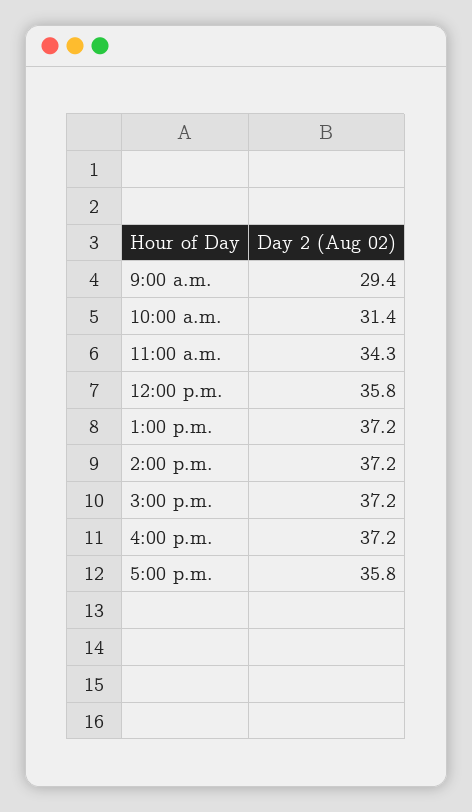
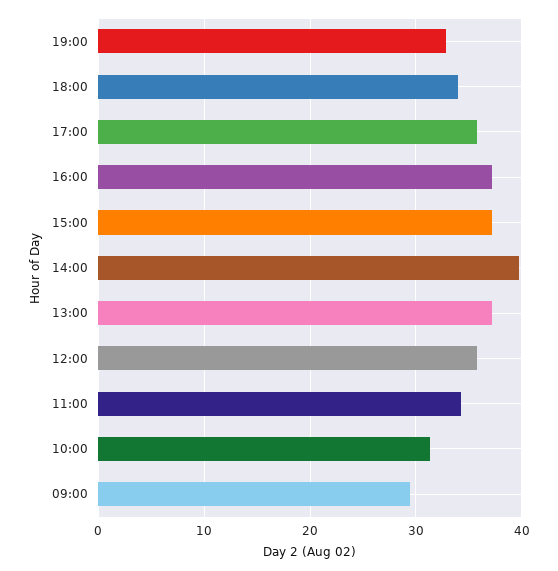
2:00 p.m.: 37.2 -> 40
19:00: none -> 33
18:00: none -> 34

